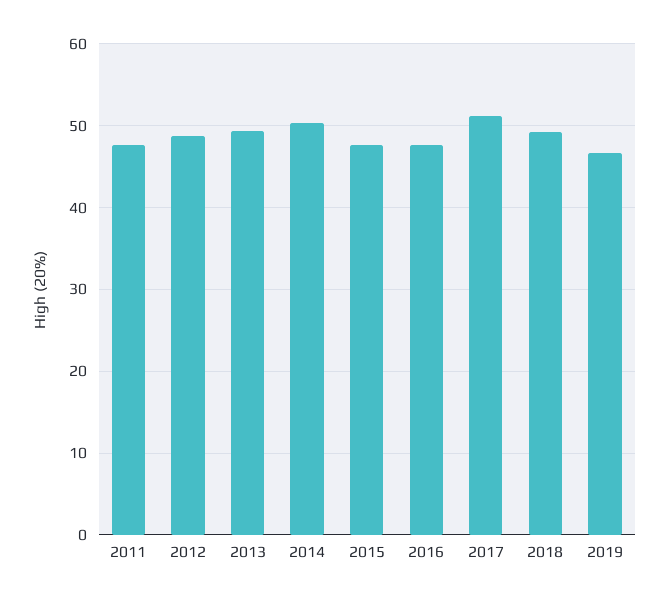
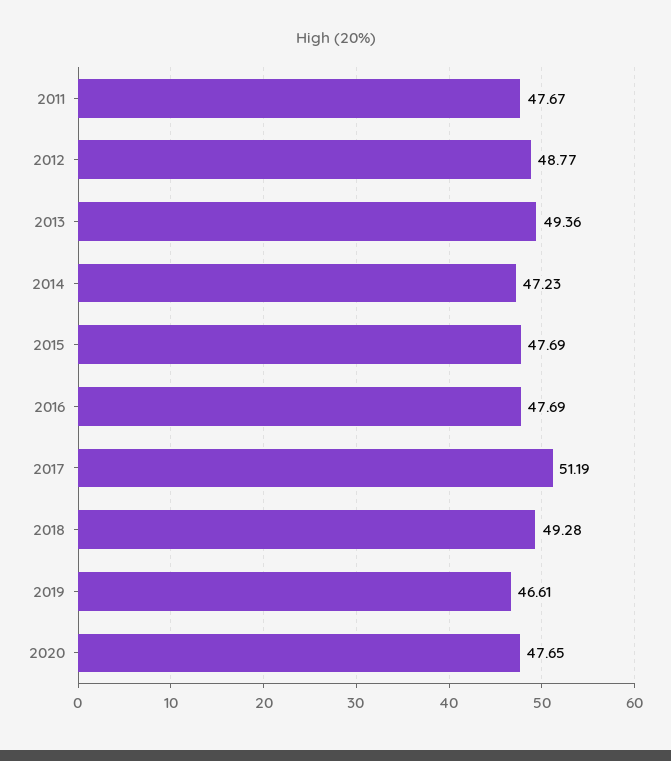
2014: 50 -> 47.23
2020: none -> 47.65

